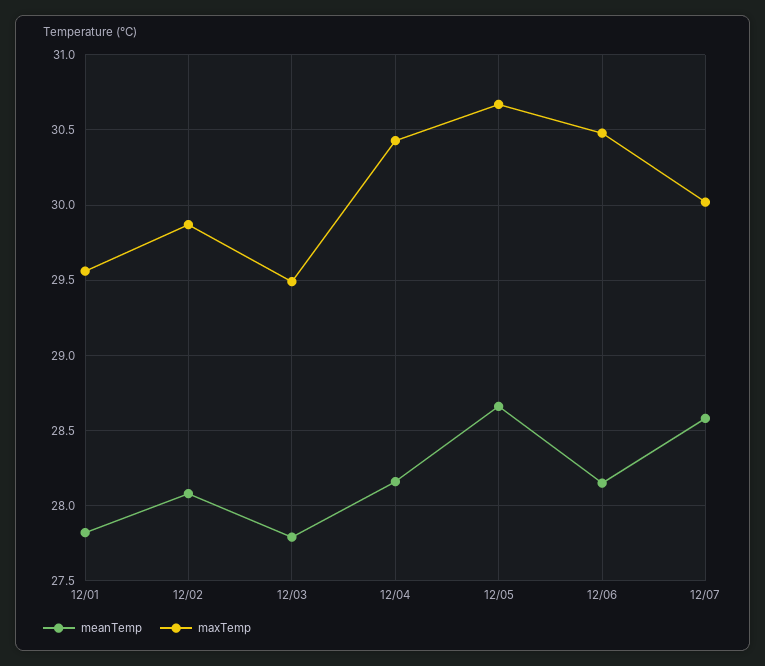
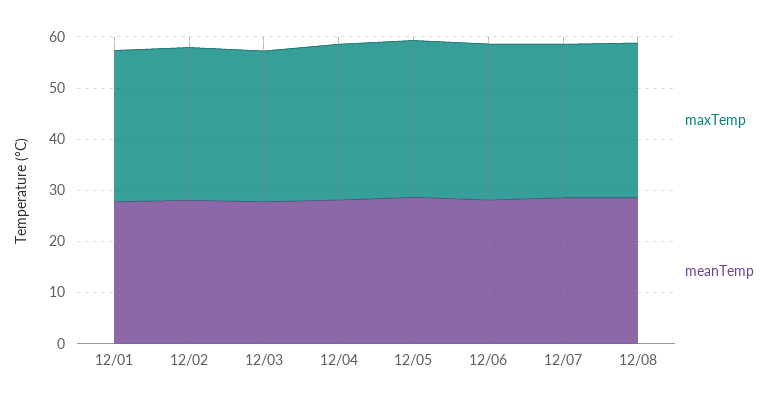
maxTemp, 12/08: none -> 30
meanTemp, 12/08: none -> 28

